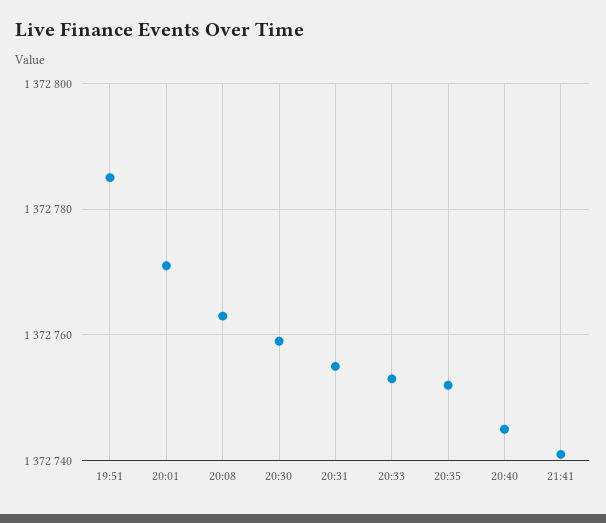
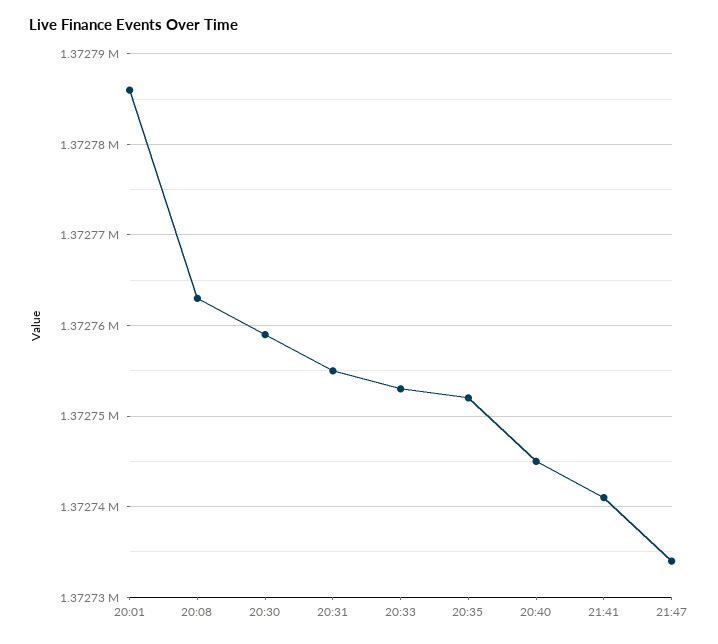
19:51: 1372785 -> none
20:01: 1372770 -> 1372786
21:47: none -> 1372734

